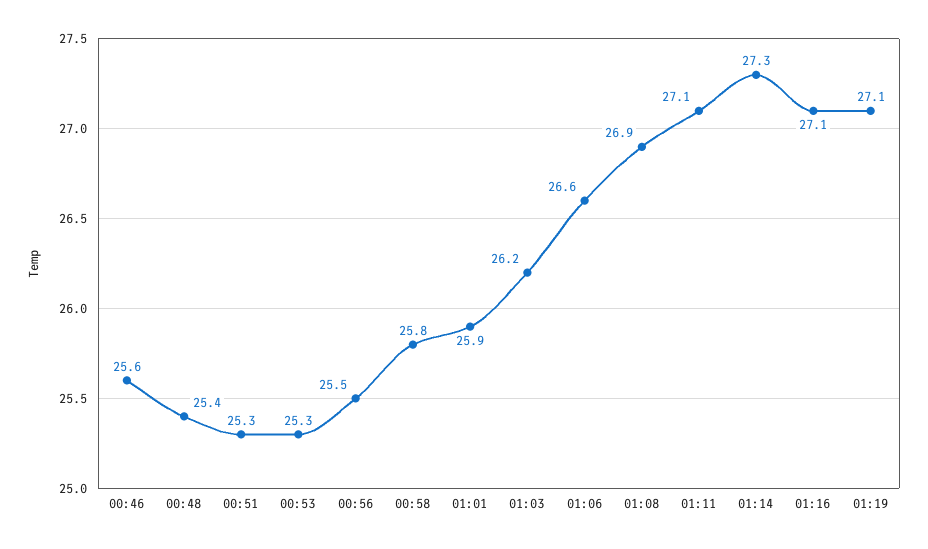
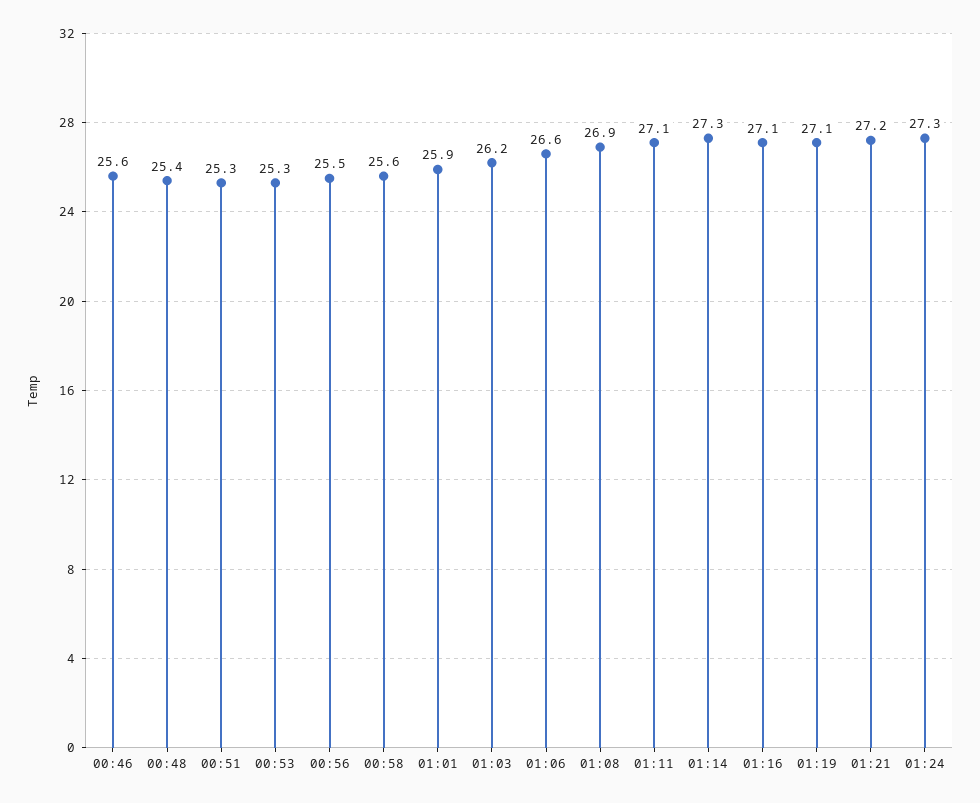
00:58: 25.8 -> 25.6
01:21: none -> 27.2
01:24: none -> 27.3

